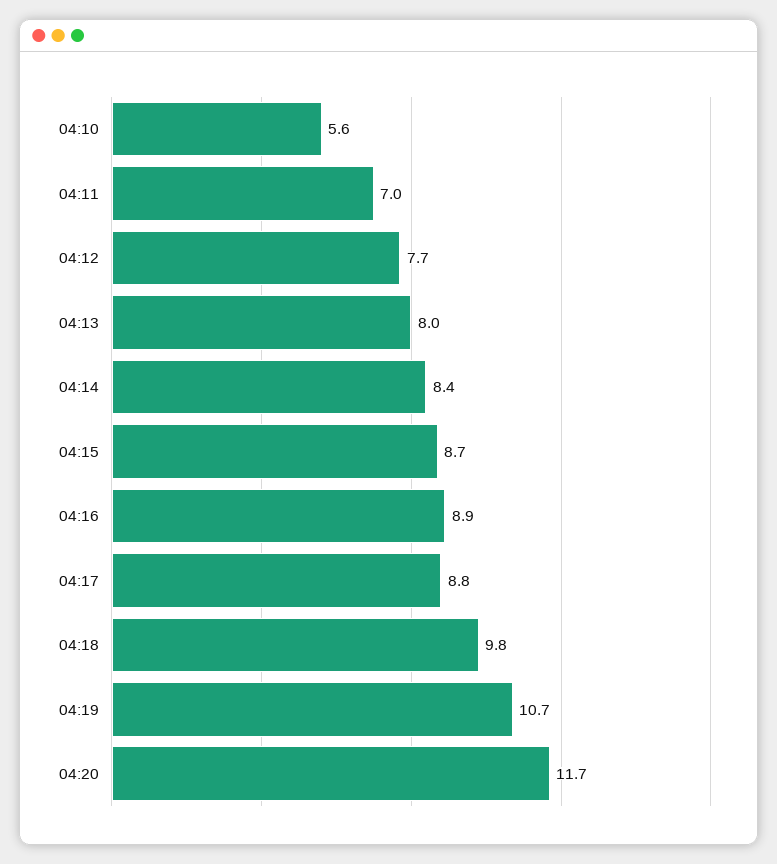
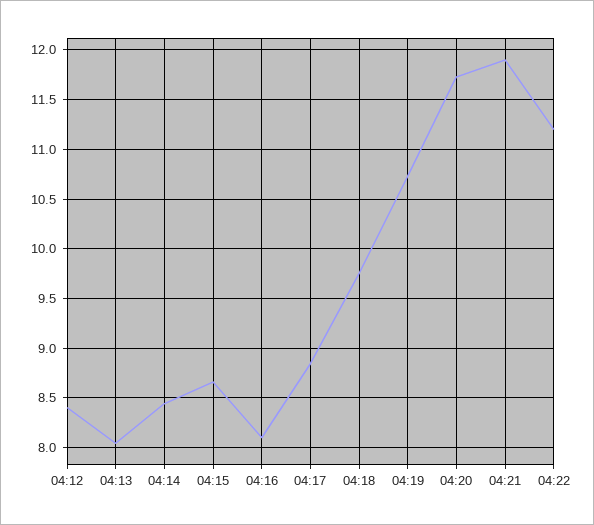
04:10: 5.6 -> none
04:11: 7 -> none
04:12: 7.7 -> 8.4
04:16: 8.9 -> 8.1
04:21: none -> 11.9
04:22: none -> 11.2

